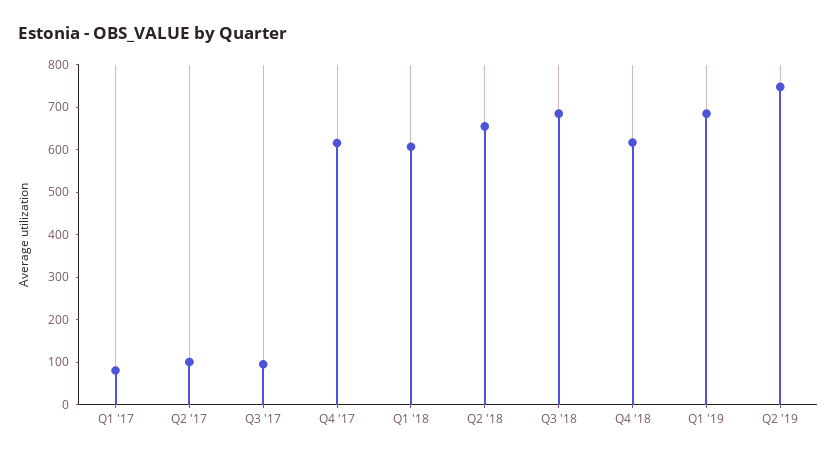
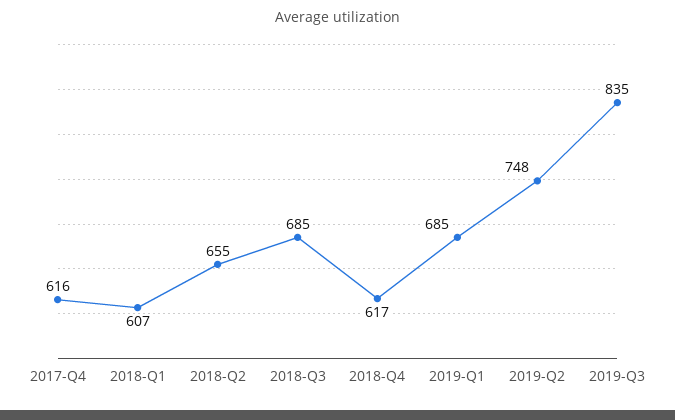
Q1 '17: 80 -> none
Q2 '17: 100 -> none
Q3 '17: 100 -> none
2019-Q3: none -> 835

